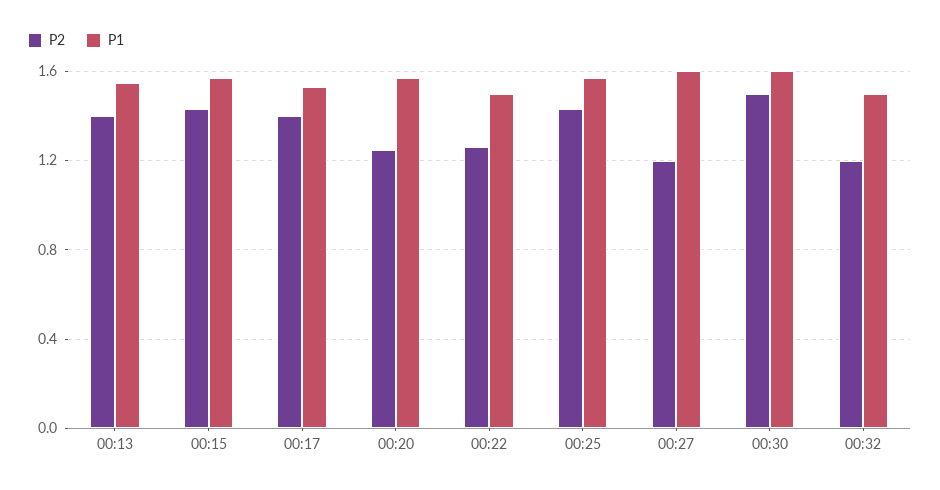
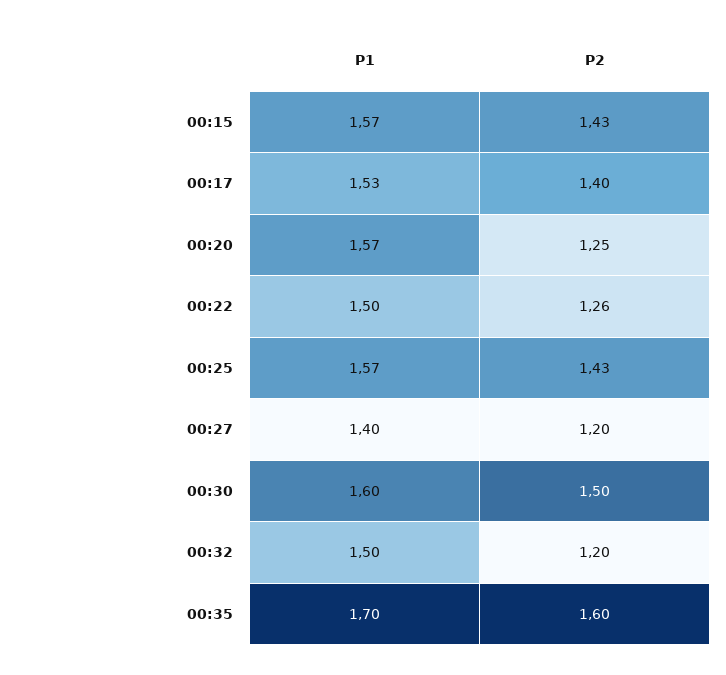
P2, 00:13: 1.4 -> none
P1, 00:13: 1.55 -> none
P1, 00:27: 1.6 -> 1.4
P1, 00:35: none -> 1.7
P2, 00:35: none -> 1.6

